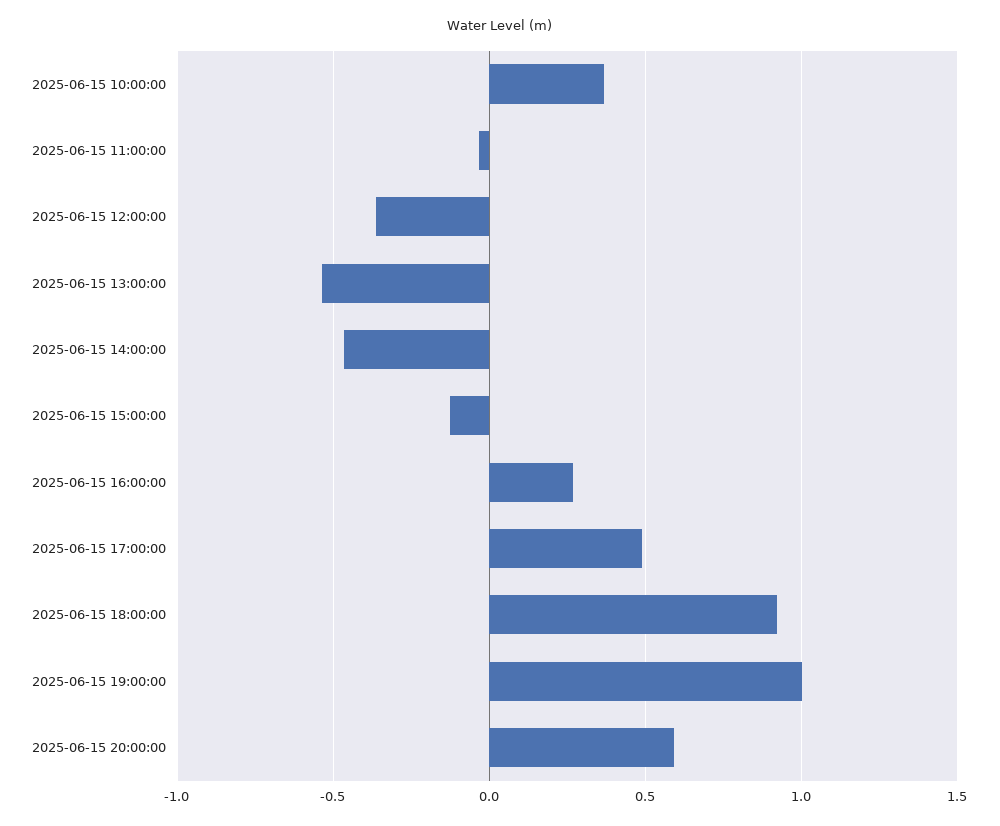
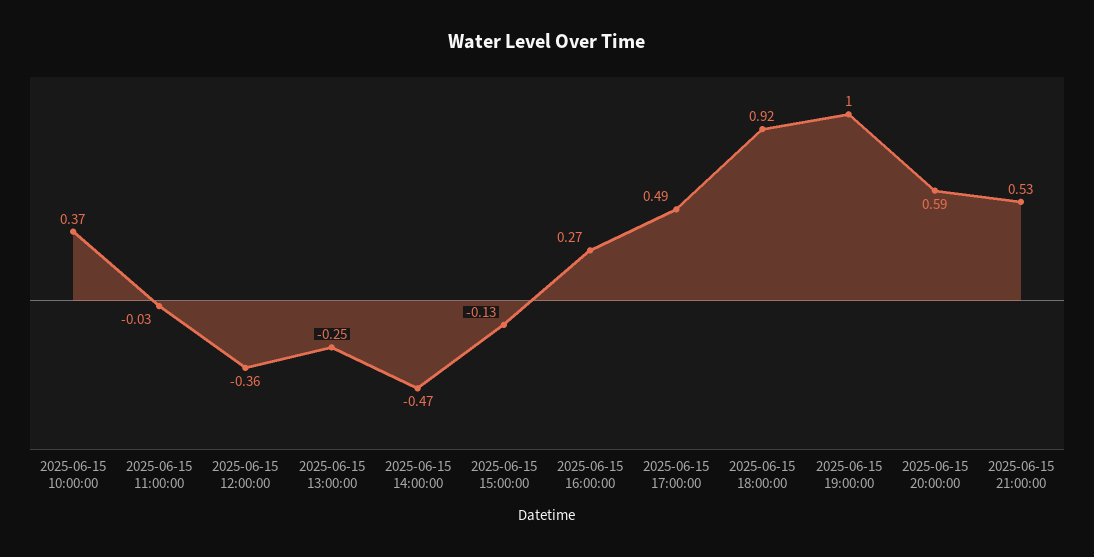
2025-06-15 13:00:00: -0.55 -> -0.25
2025-06-15 21:00:00: none -> 0.53

